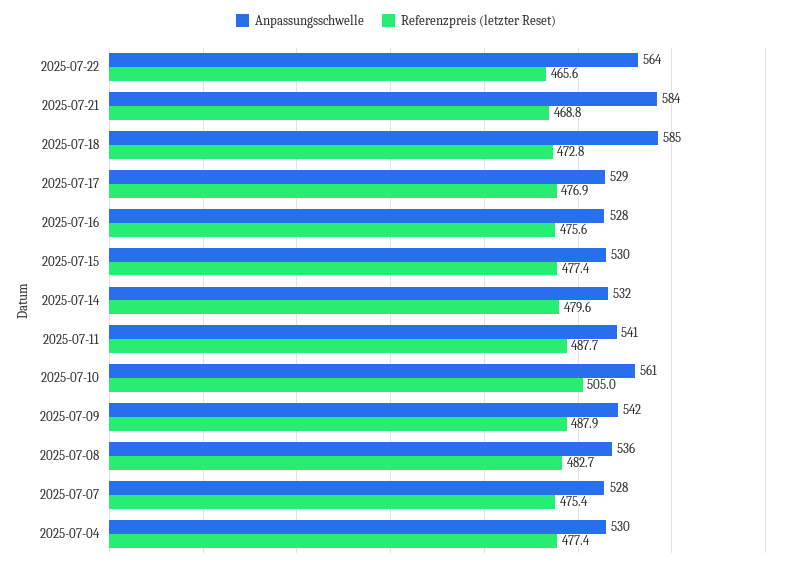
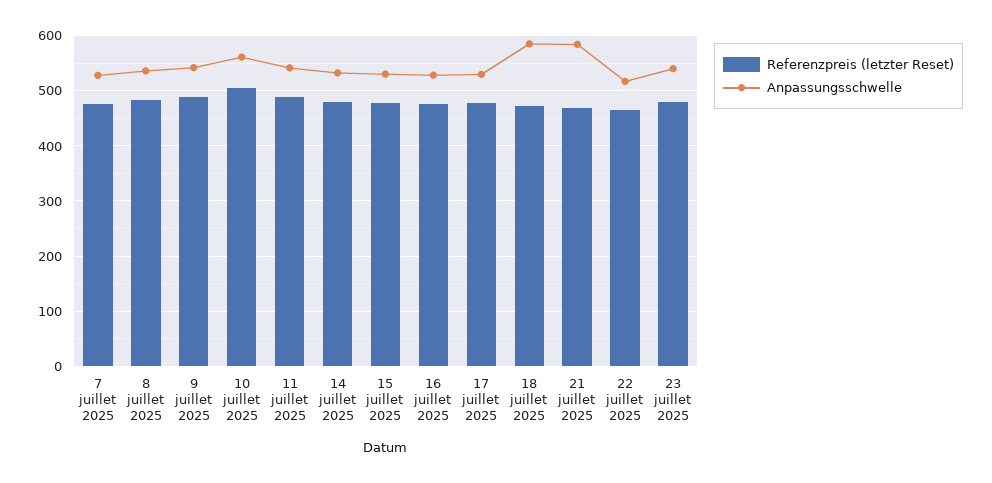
Anpassungsschwelle, 2025-07-22: 564 -> 520
Anpassungsschwelle, 2025-07-04: 530 -> none
Referenzpreis (letzter Reset), 2025-07-04: 477.4 -> none
Referenzpreis (letzter Reset), 23 juillet 2025: none -> 480
Anpassungsschwelle, 23 juillet 2025: none -> 540

